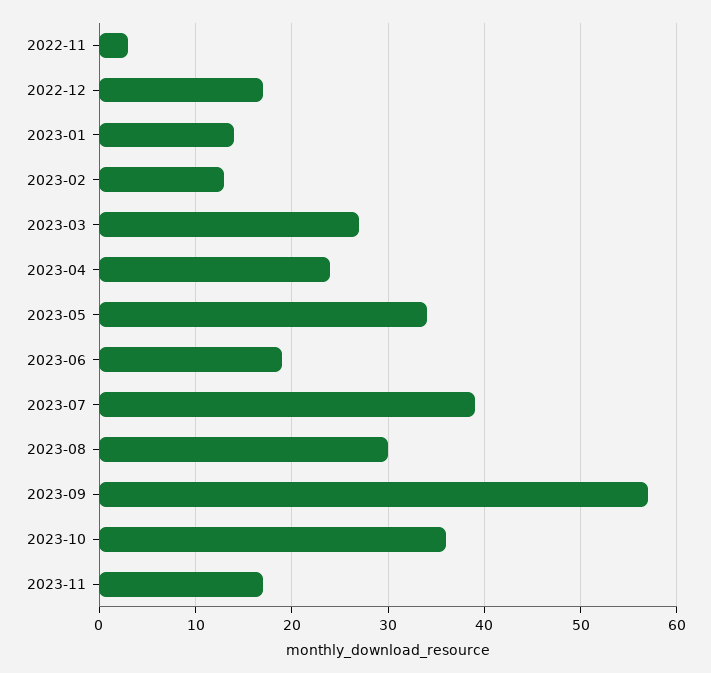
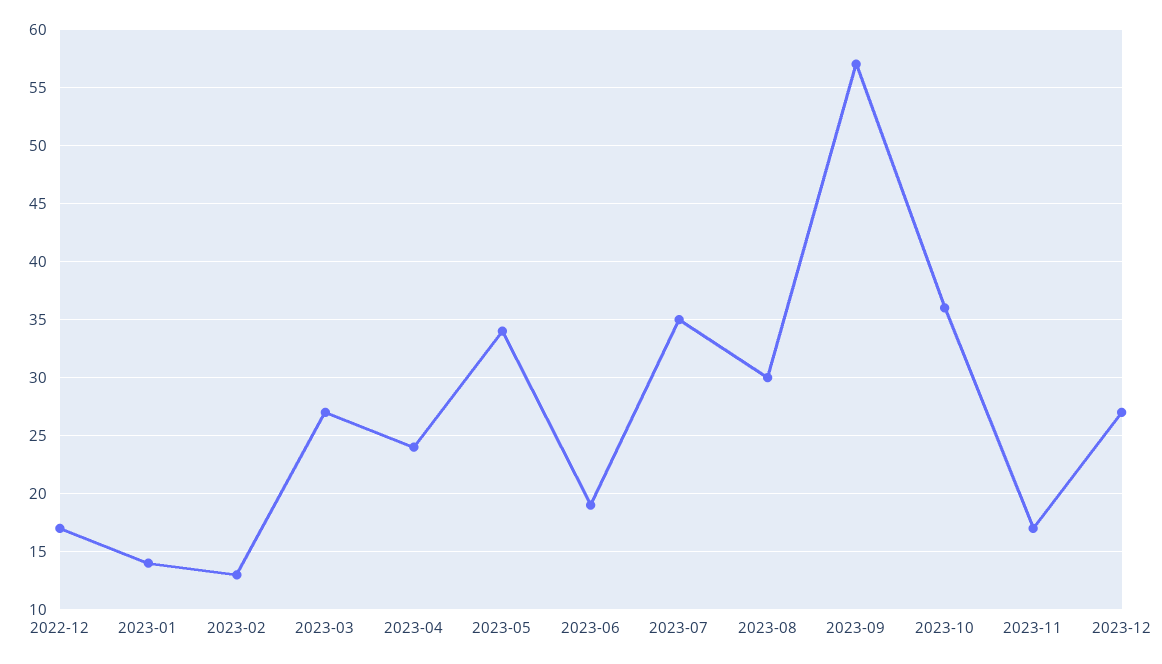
2022-11: 3 -> none
2023-07: 39 -> 35
2023-12: none -> 27

